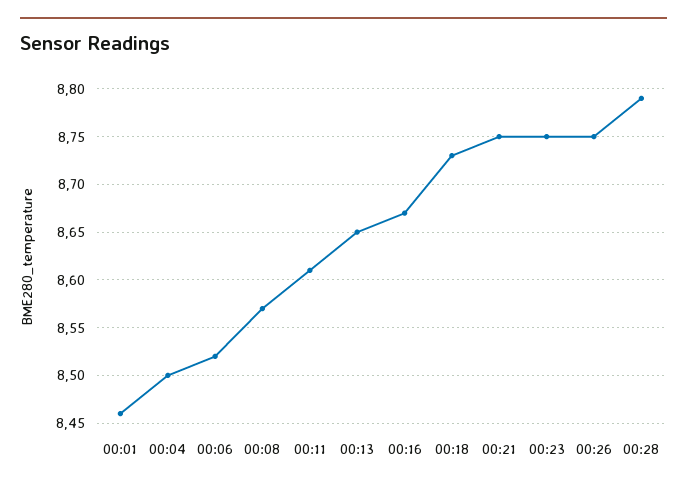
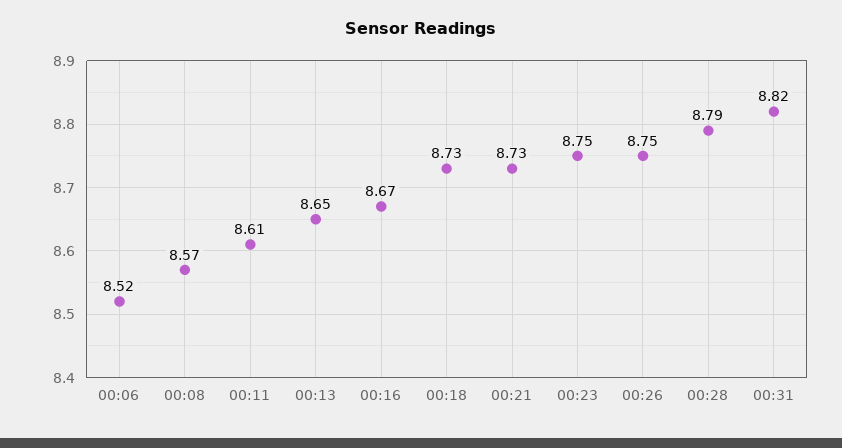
00:01: 8.46 -> none
00:04: 8.5 -> none
00:21: 8.75 -> 8.73
00:31: none -> 8.82

